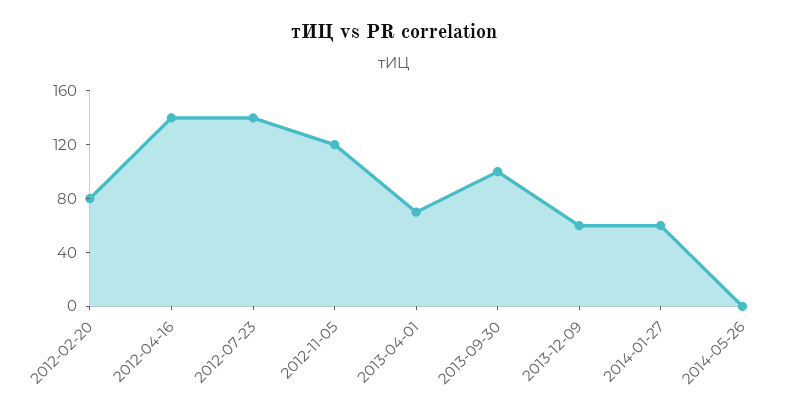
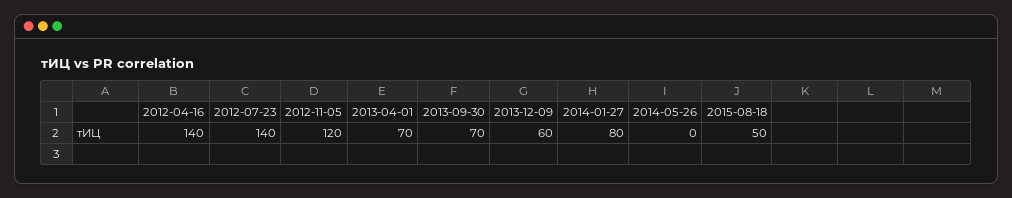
2012-02-20: 80 -> none
2013-09-30: 100 -> 70
2014-01-27: 60 -> 80
2015-08-18: none -> 50

